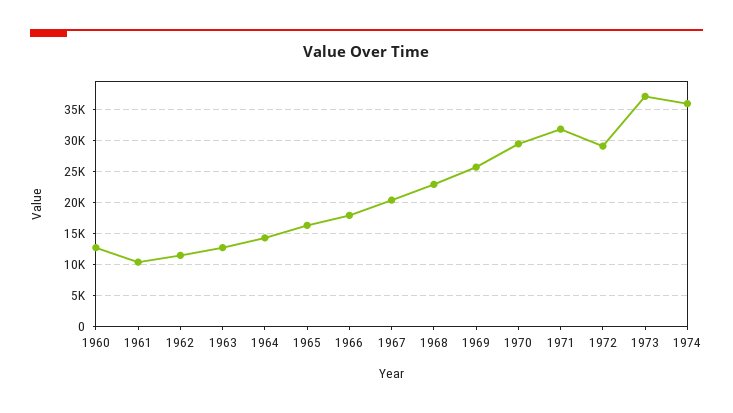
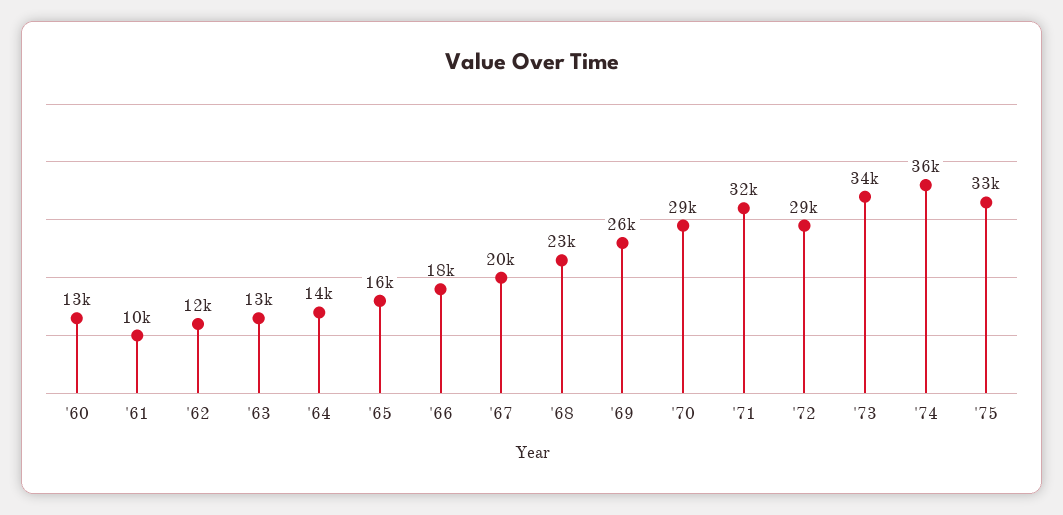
1973: 37000 -> 34000
'75: none -> 33000

